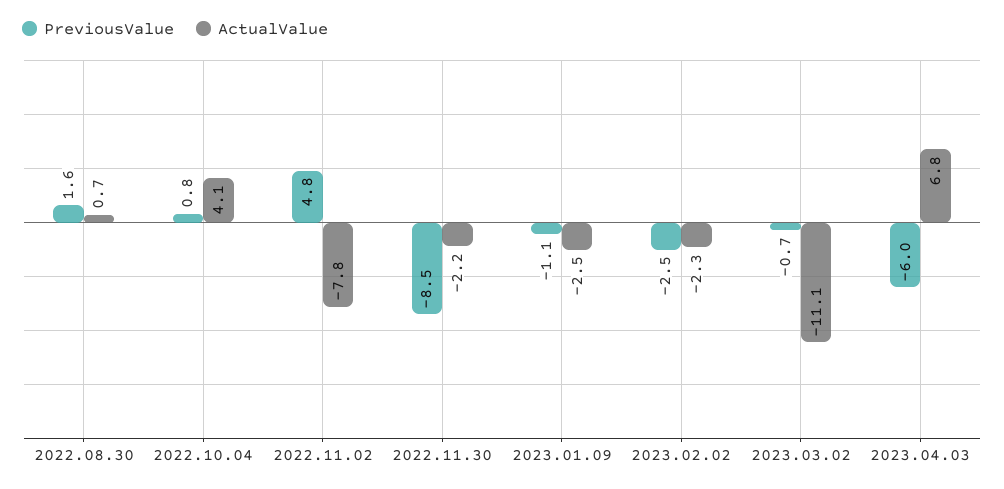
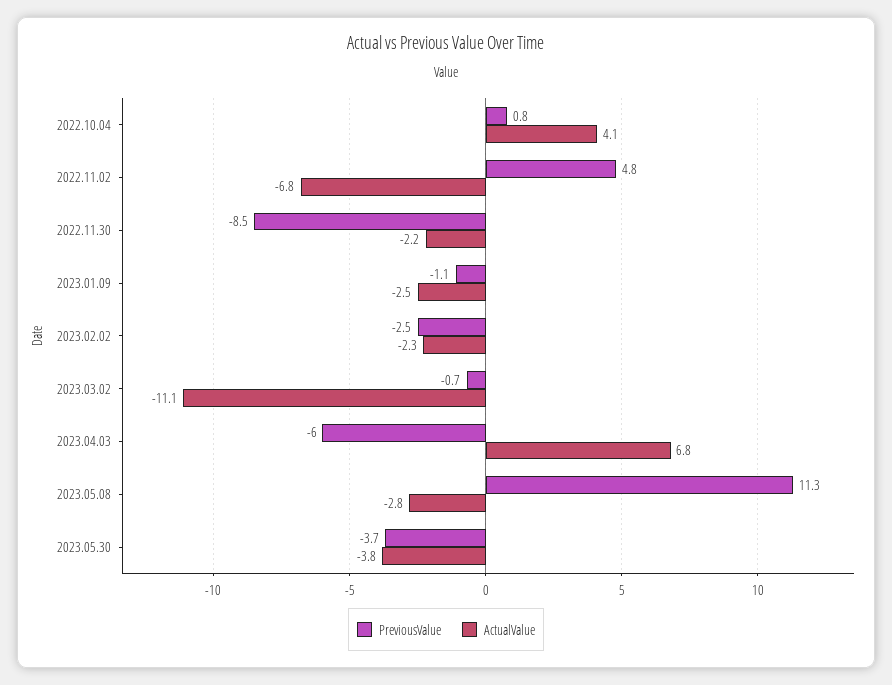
PreviousValue, 2022.08.30: 1.6 -> none
ActualValue, 2022.08.30: 0.7 -> none
ActualValue, 2022.11.02: -7.8 -> -6.8
PreviousValue, 2023.05.08: none -> 11.3
ActualValue, 2023.05.08: none -> -2.8
PreviousValue, 2023.05.30: none -> -3.7
ActualValue, 2023.05.30: none -> -3.8

